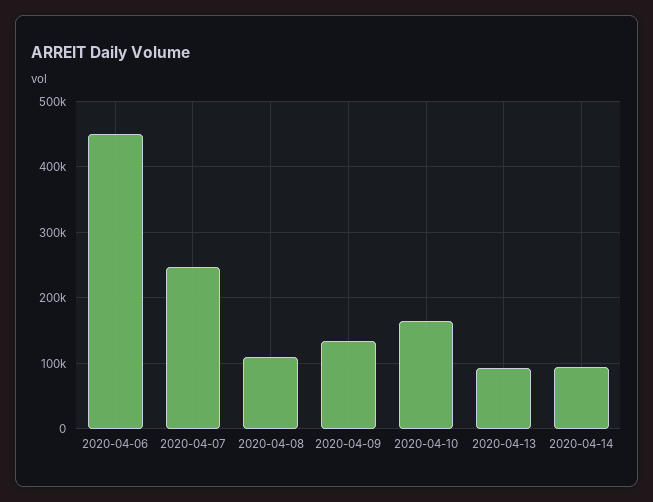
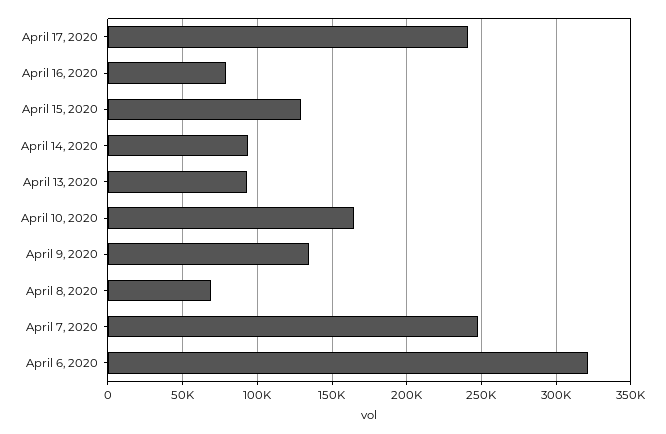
2020-04-06: 450000 -> 320000
2020-04-08: 110000 -> 70000
April 17, 2020: none -> 240000
April 16, 2020: none -> 80000
April 15, 2020: none -> 130000

